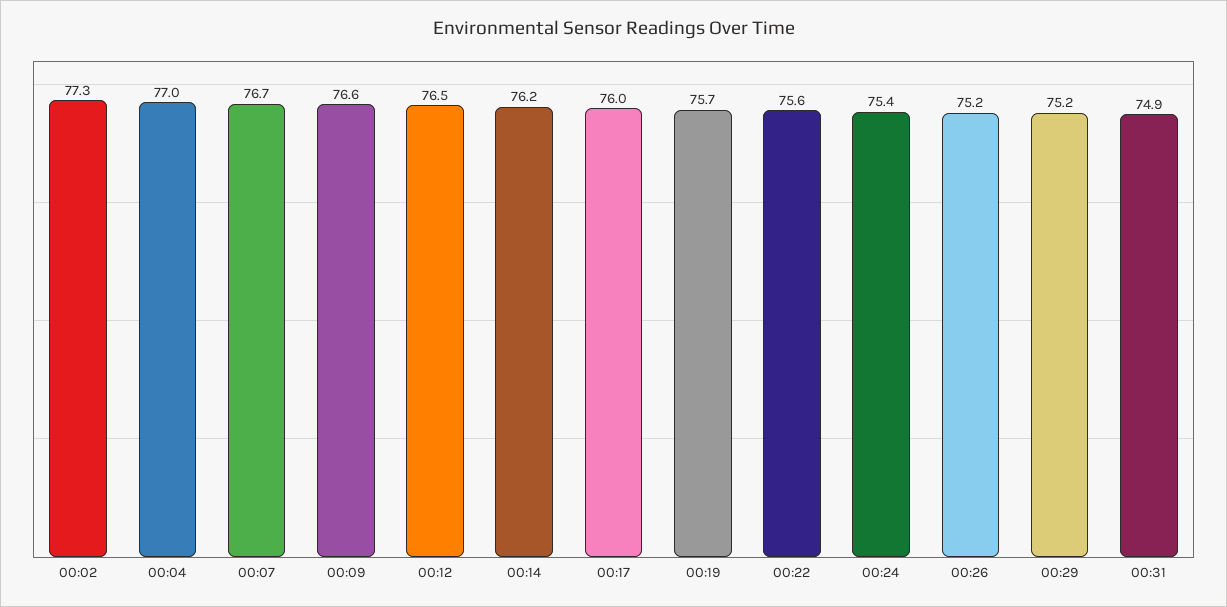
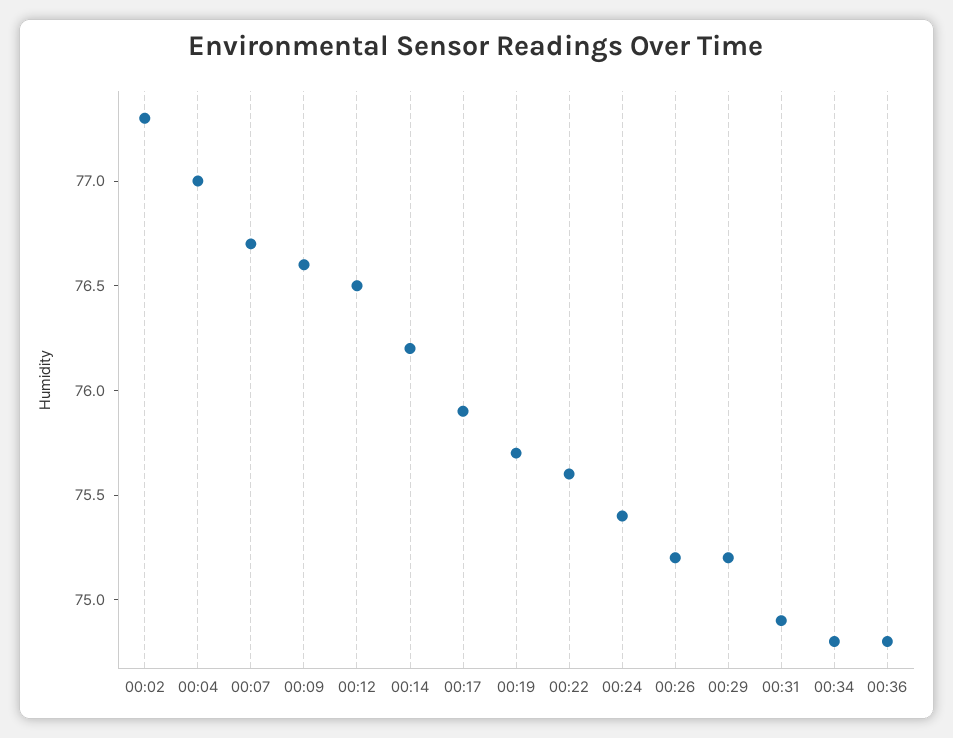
00:17: 76 -> 75.9
00:34: none -> 74.8
00:36: none -> 74.8

